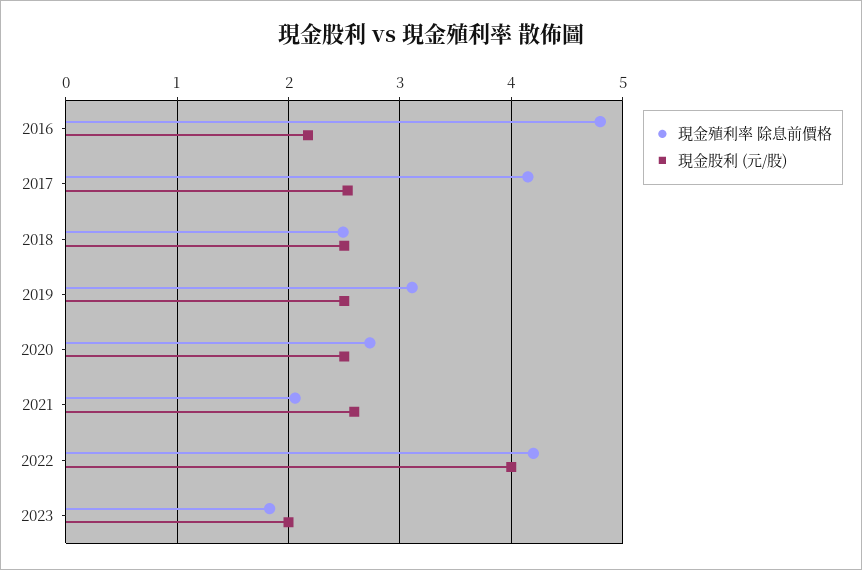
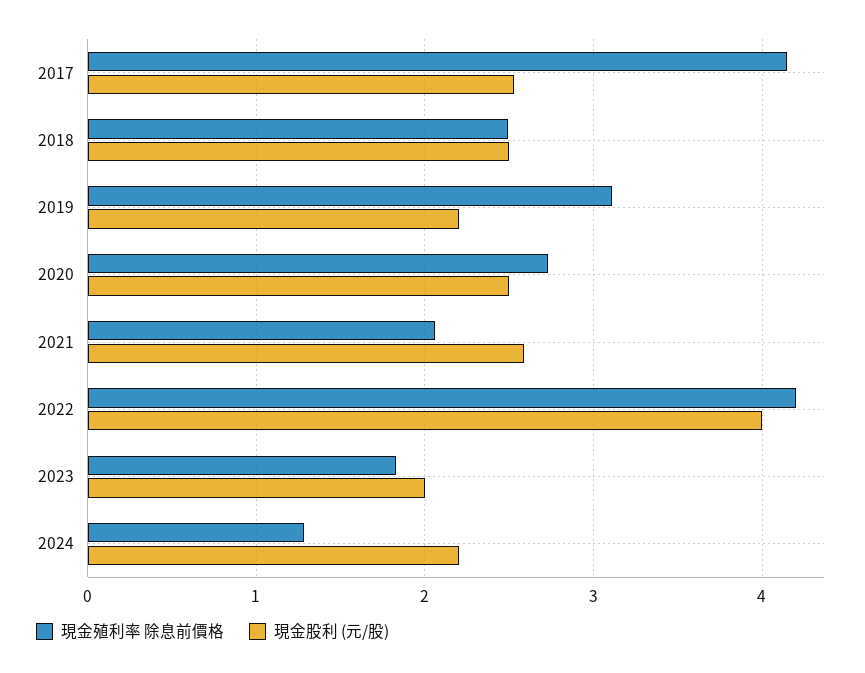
現金殖利率 除息前價格, 2016: 4.8 -> none
現金股利 (元/股), 2016: 2.2 -> none
現金股利 (元/股), 2019: 2.5 -> 2.2
現金殖利率 除息前價格, 2024: none -> 1.3
現金股利 (元/股), 2024: none -> 2.2

